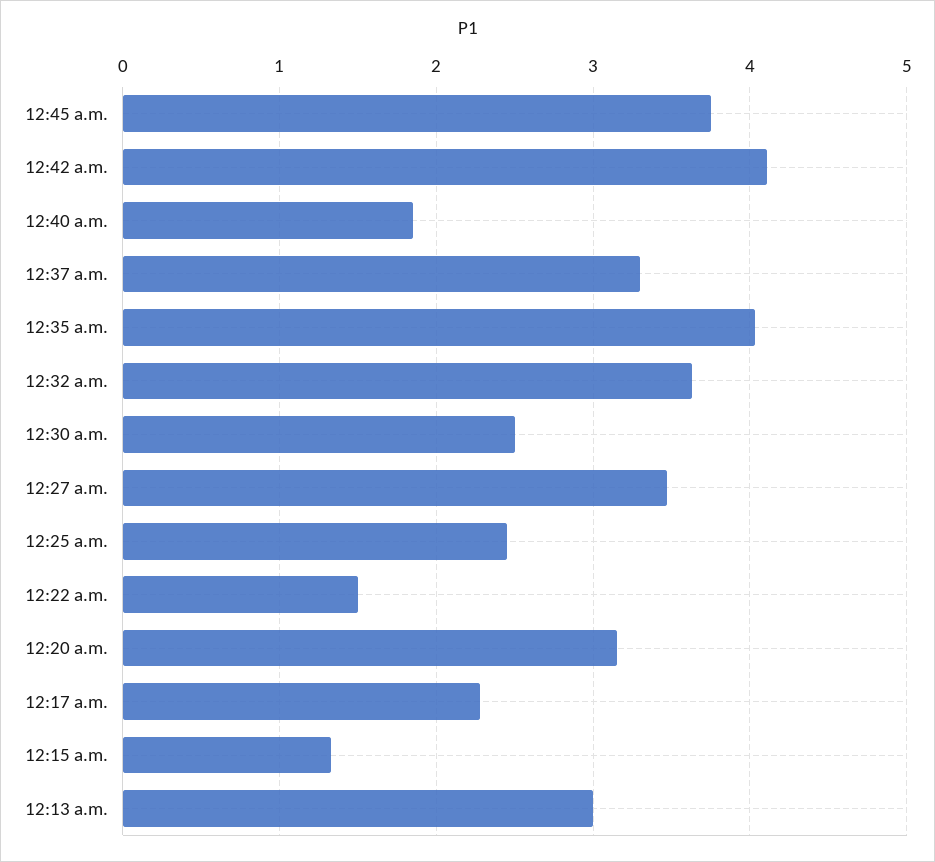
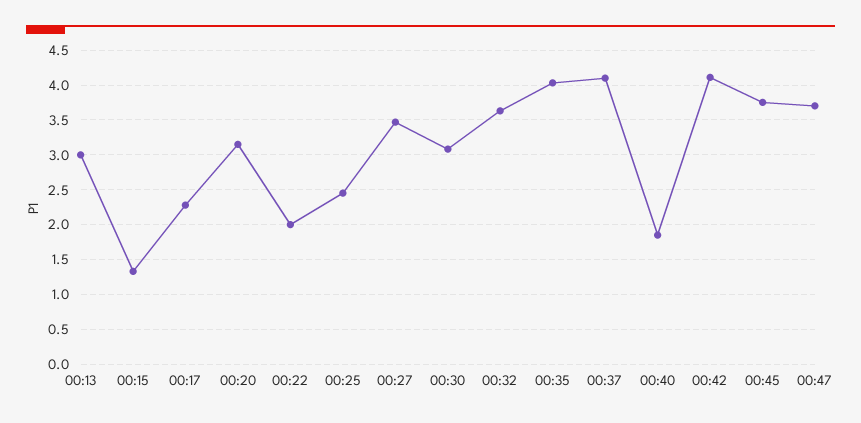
12:37 a.m.: 3.3 -> 4.1
12:30 a.m.: 2.5 -> 3.1
12:22 a.m.: 1.5 -> 2
00:47: none -> 3.7

